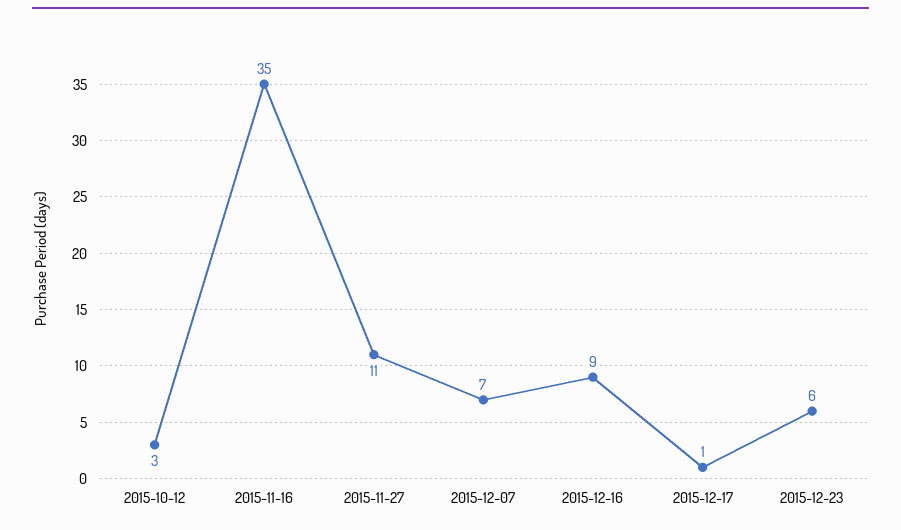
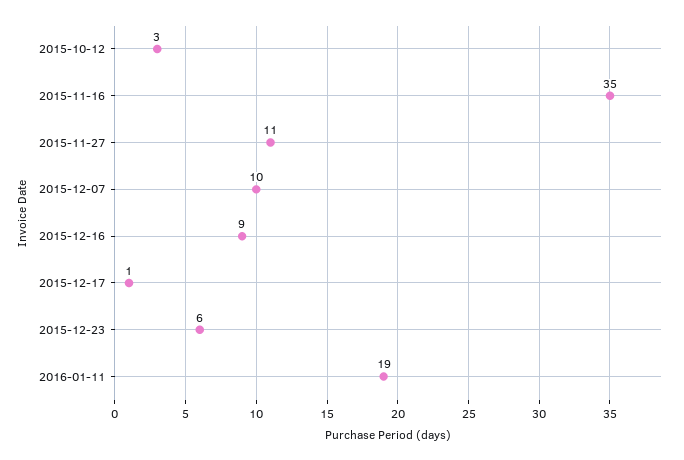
2015-12-07: 7 -> 10
2016-01-11: none -> 19

